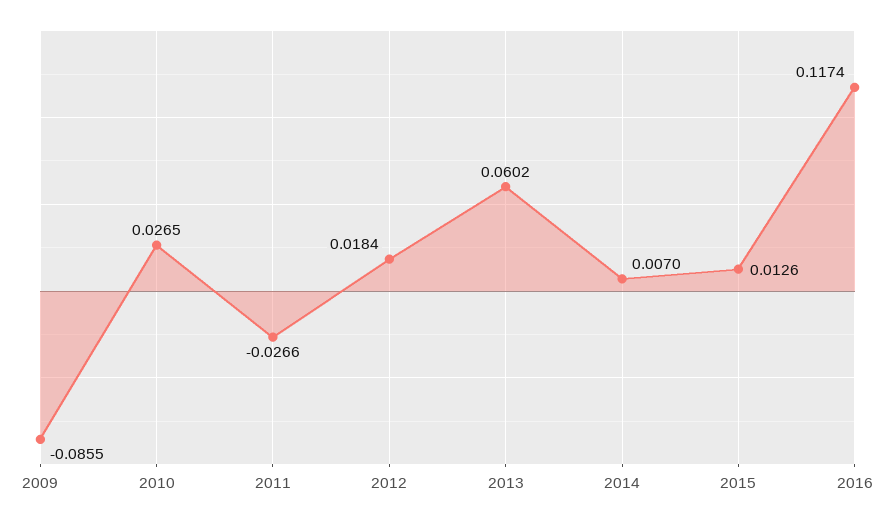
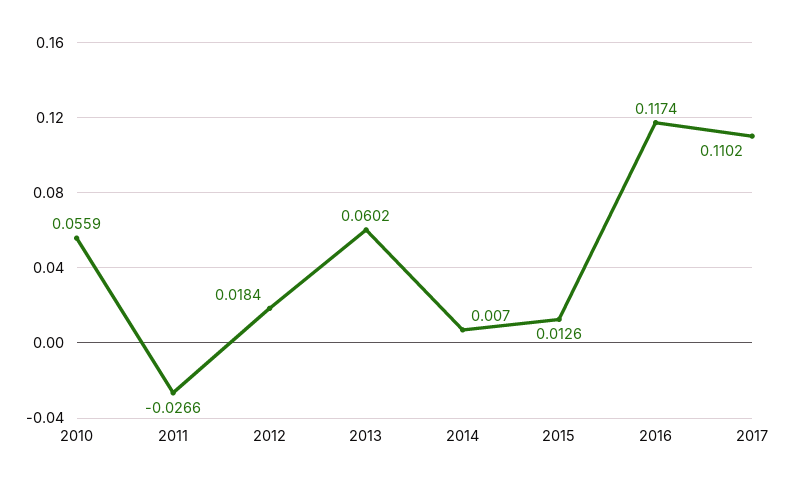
2009: -0.0855 -> none
2010: 0.0265 -> 0.0559
2017: none -> 0.1102

